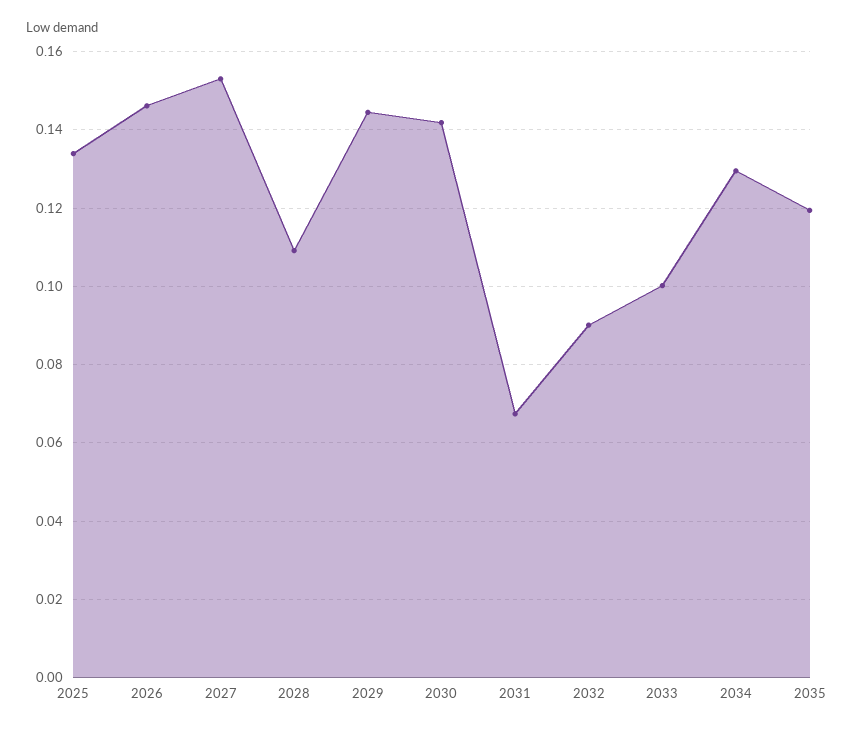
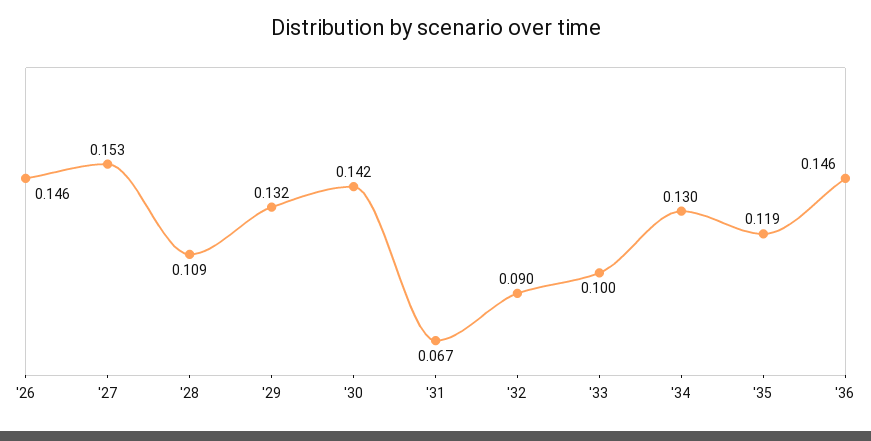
2025: 0.134 -> none
2029: 0.144 -> 0.132
'36: none -> 0.146

